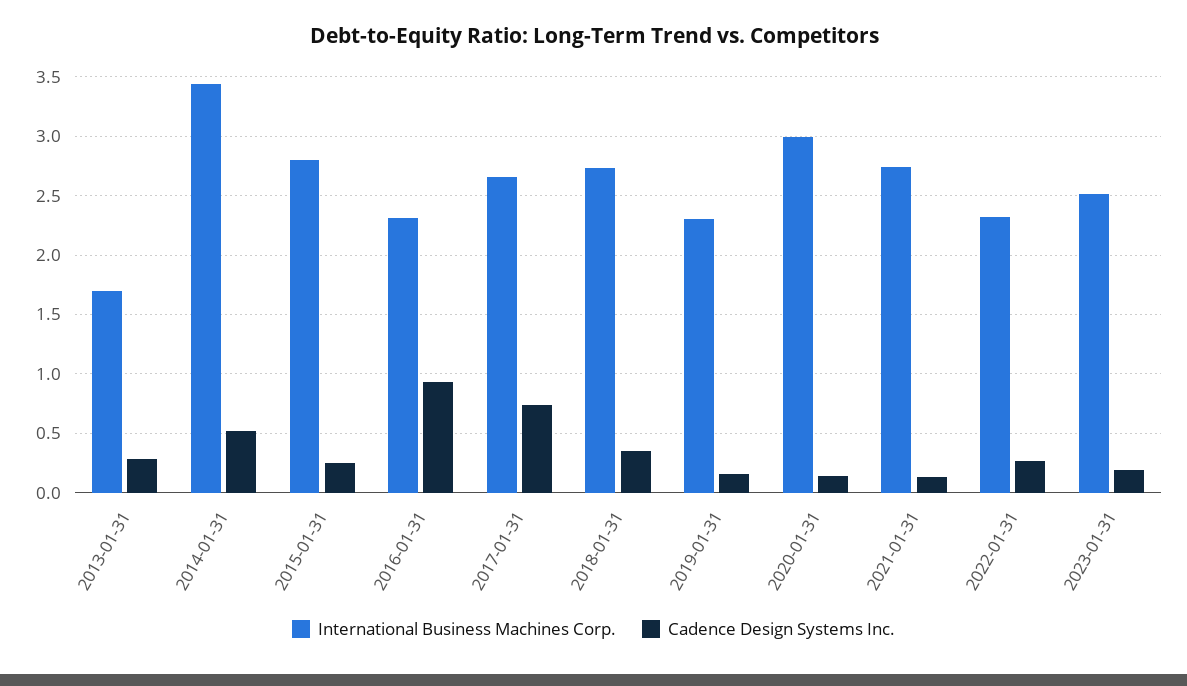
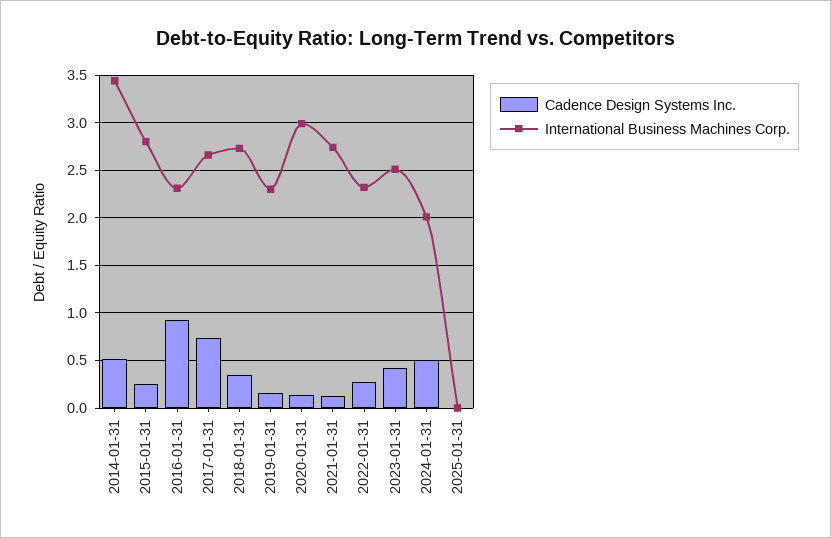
International Business Machines Corp., 2013-01-31: 1.7 -> none
Cadence Design Systems Inc., 2013-01-31: 0.3 -> none
Cadence Design Systems Inc., 2023-01-31: 0.2 -> 0.4
Cadence Design Systems Inc., 2024-01-31: none -> 0.5
International Business Machines Corp., 2024-01-31: none -> 2
Cadence Design Systems Inc., 2025-01-31: none -> 0
International Business Machines Corp., 2025-01-31: none -> 0

